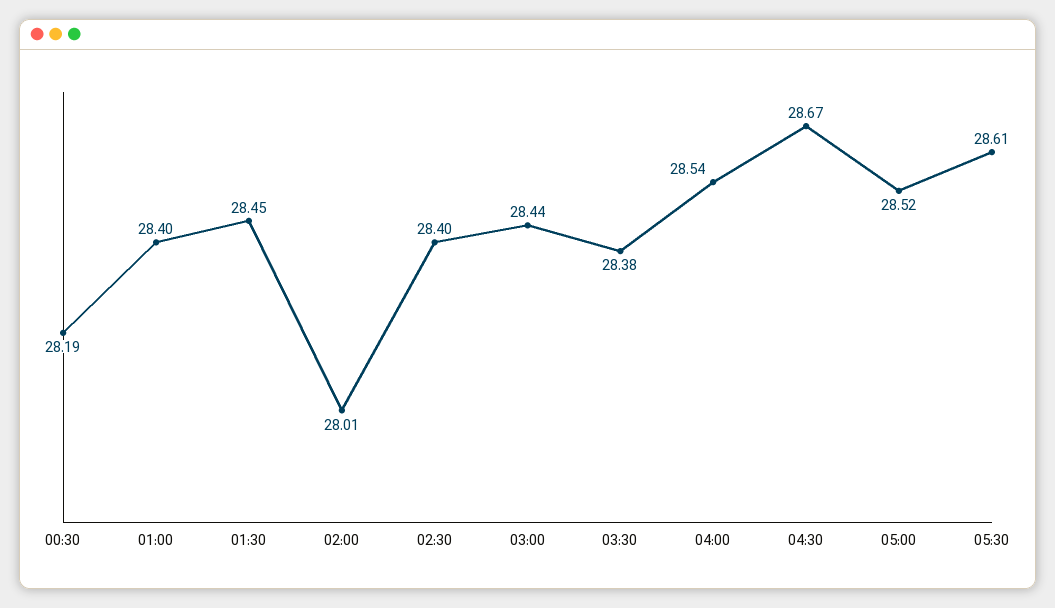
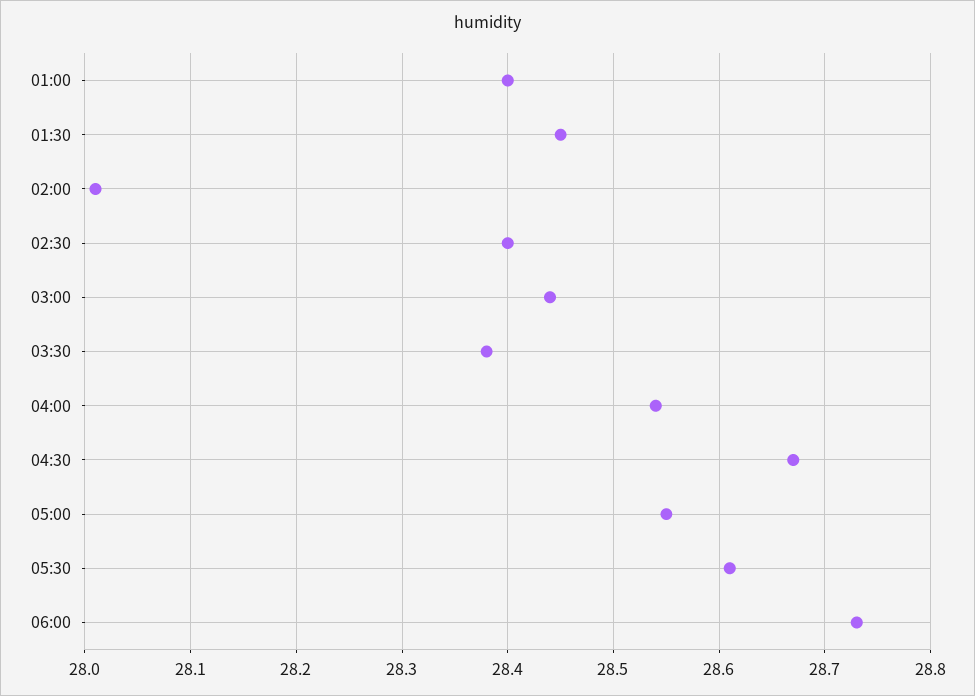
00:30: 28.19 -> none
05:00: 28.52 -> 28.55
06:00: none -> 28.73

